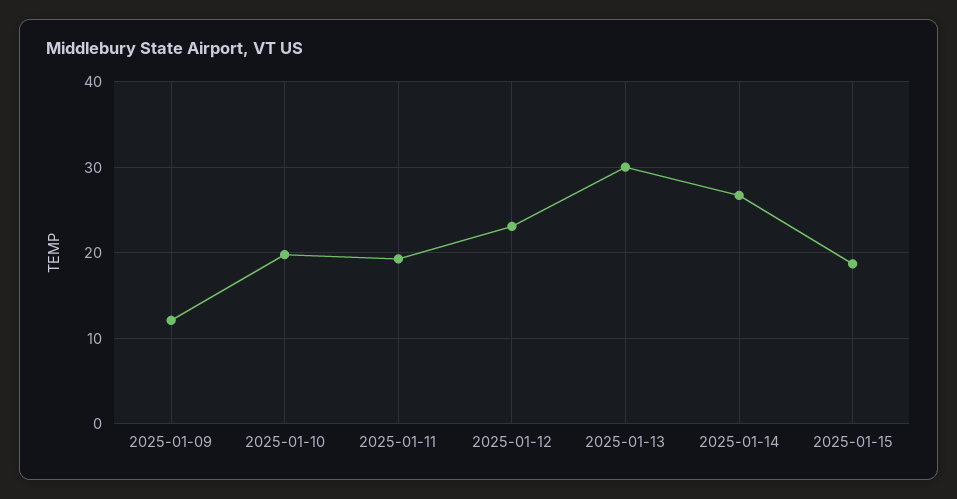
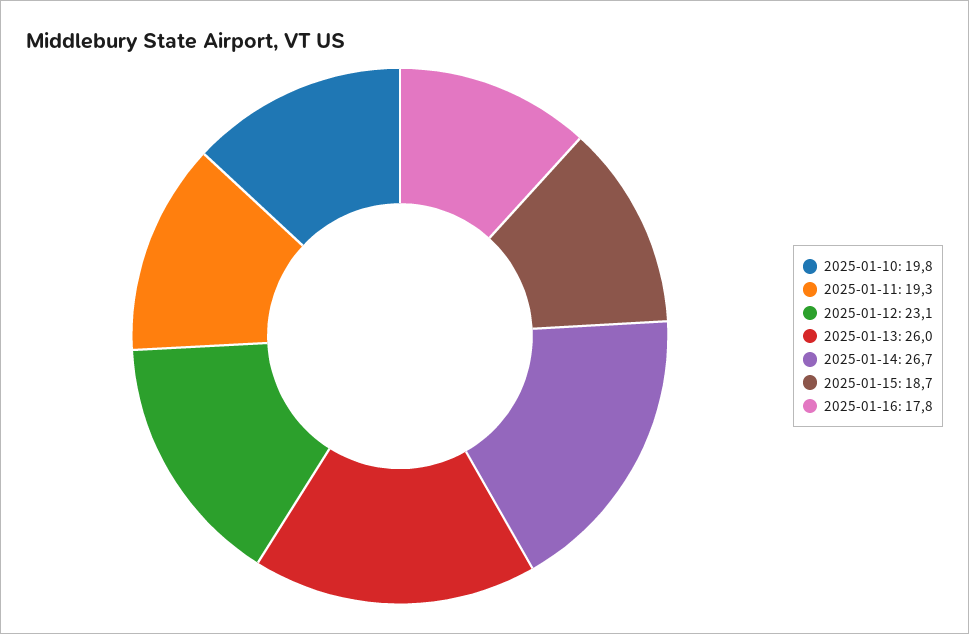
2025-01-09: 12 -> none
2025-01-13: 30 -> 26
2025-01-16: none -> 17.8

